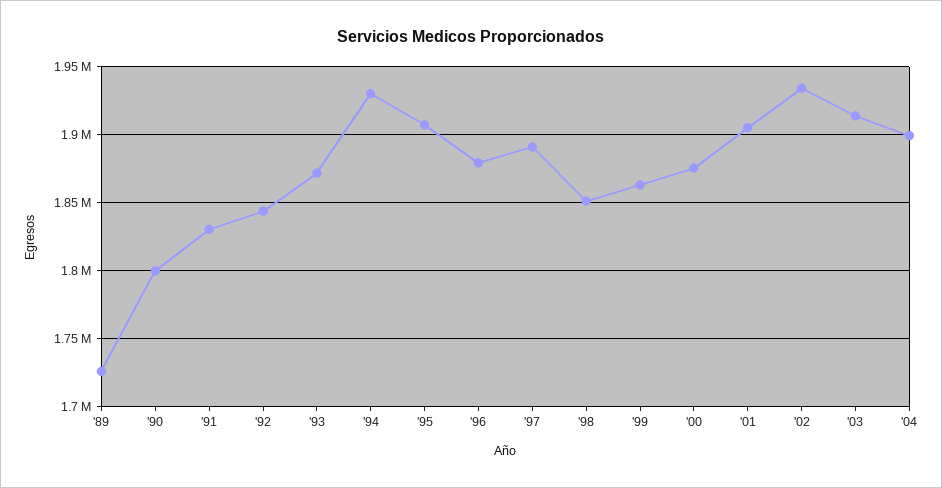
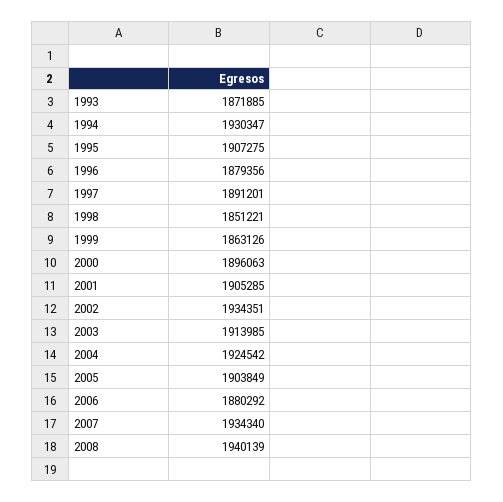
'89: 1725000 -> none
'90: 1800000 -> none
'91: 1830000 -> none
'92: 1845000 -> none
'00: 1875000 -> 1896063
'04: 1900000 -> 1924542
2005: none -> 1903849
2006: none -> 1880292
2007: none -> 1934340
2008: none -> 1940139

